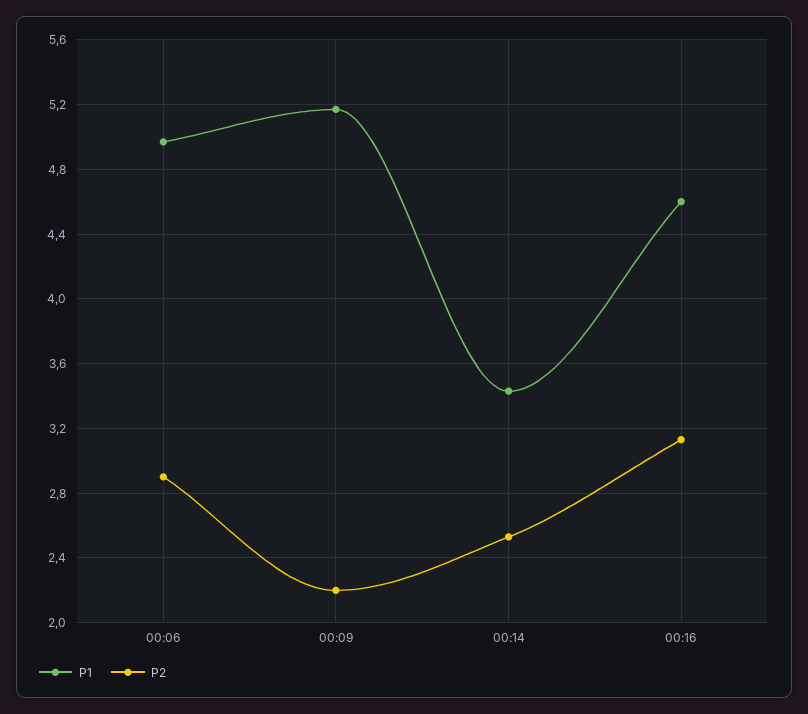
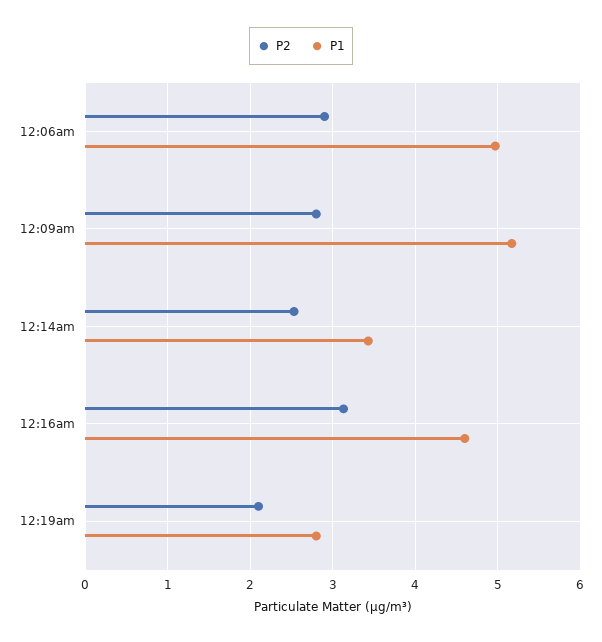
P2, 00:09: 2.2 -> 2.8
P2, 12:19am: none -> 2.1
P1, 12:19am: none -> 2.8

